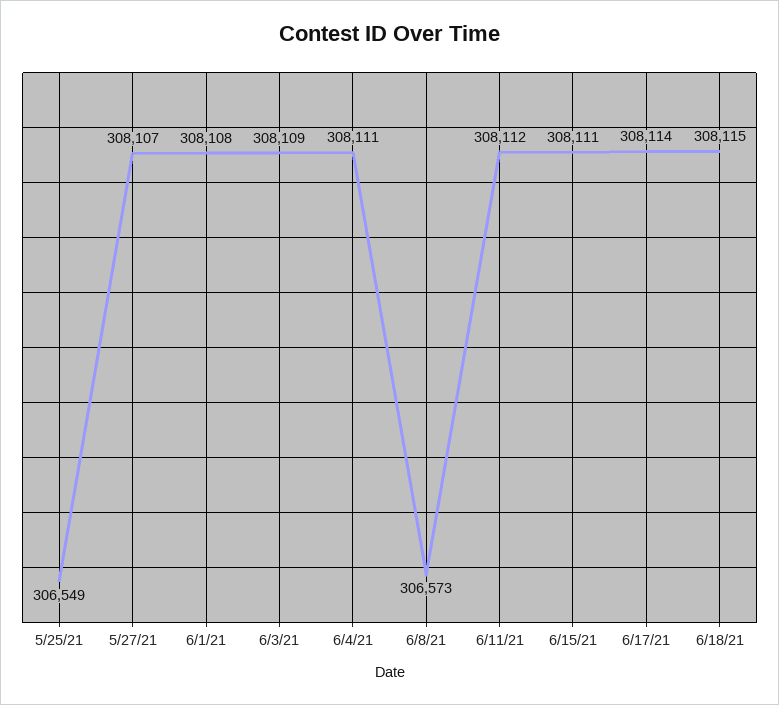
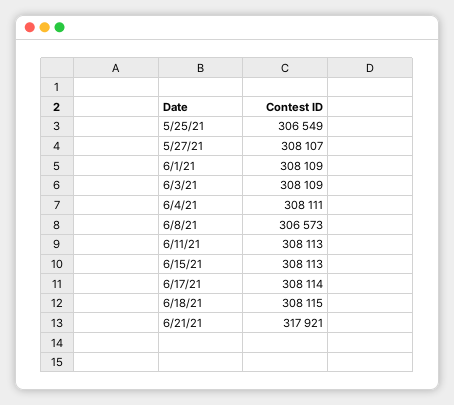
6/1/21: 308108 -> 308109
6/11/21: 308112 -> 308113
6/15/21: 308111 -> 308113
6/21/21: none -> 317921

